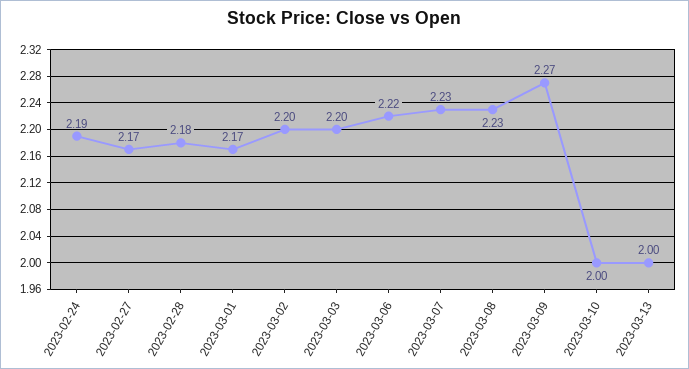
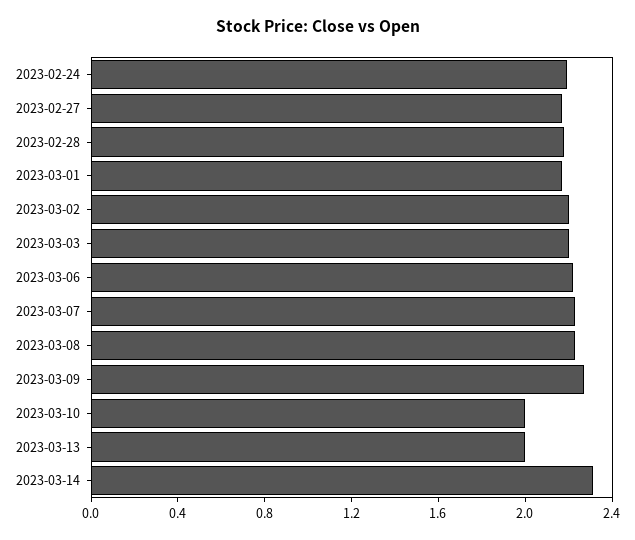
2023-03-14: none -> 2.3

